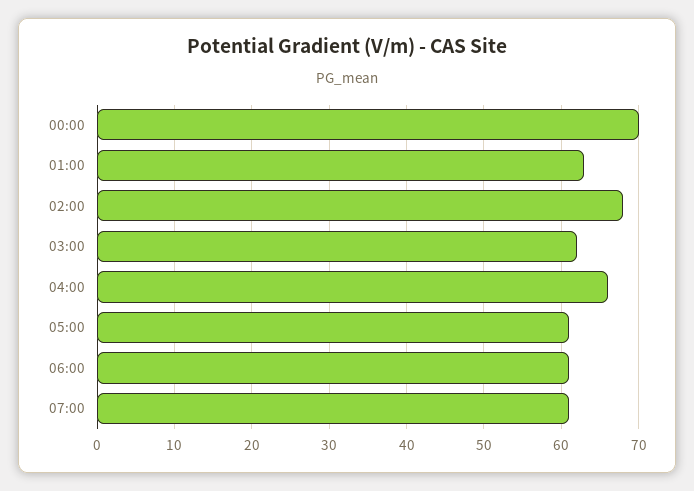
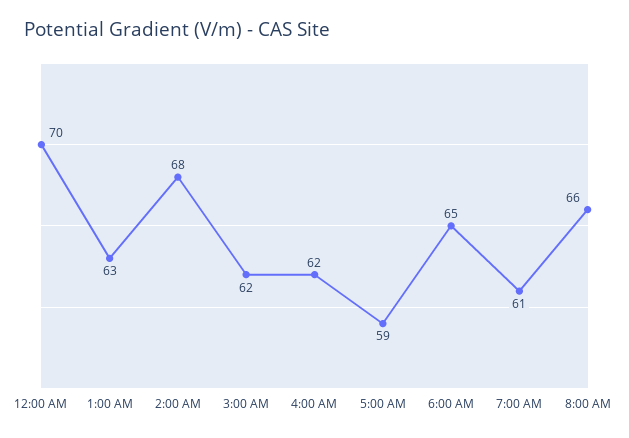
04:00: 66 -> 62
05:00: 61 -> 59
06:00: 61 -> 65
8:00 AM: none -> 66

